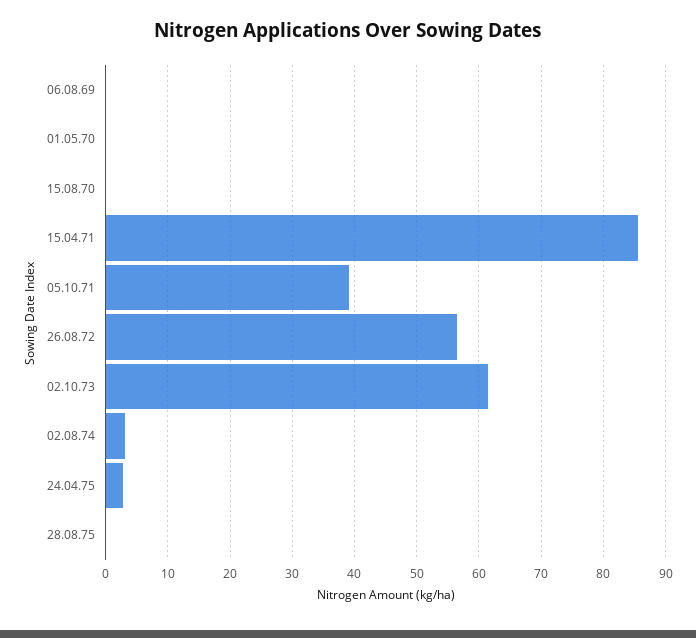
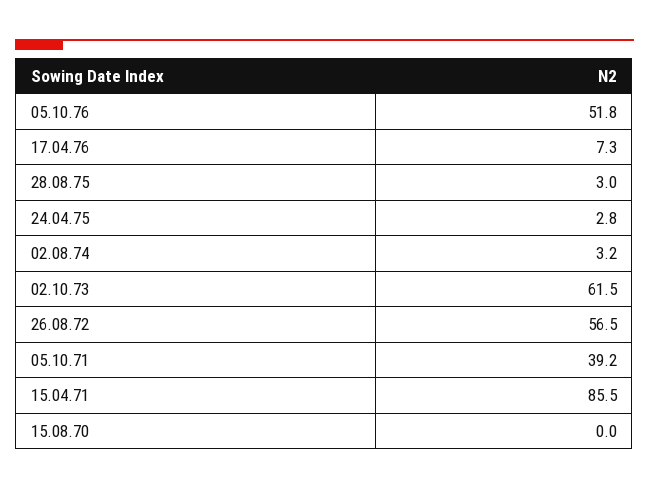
06.08.69: 0 -> none
01.05.70: 0 -> none
28.08.75: 0 -> 3
05.10.76: none -> 51.8
17.04.76: none -> 7.3

